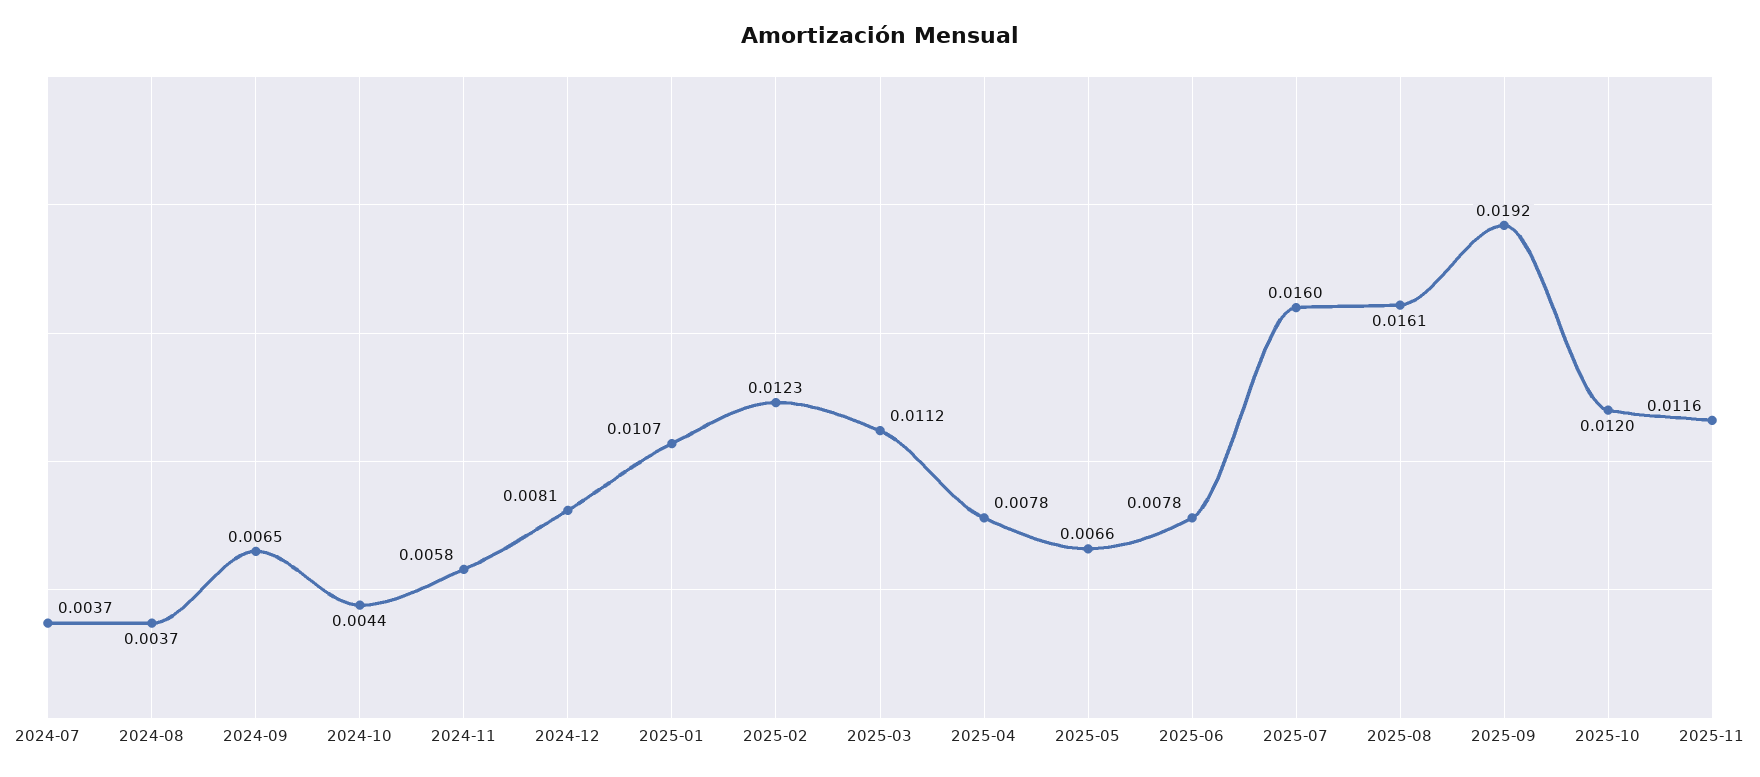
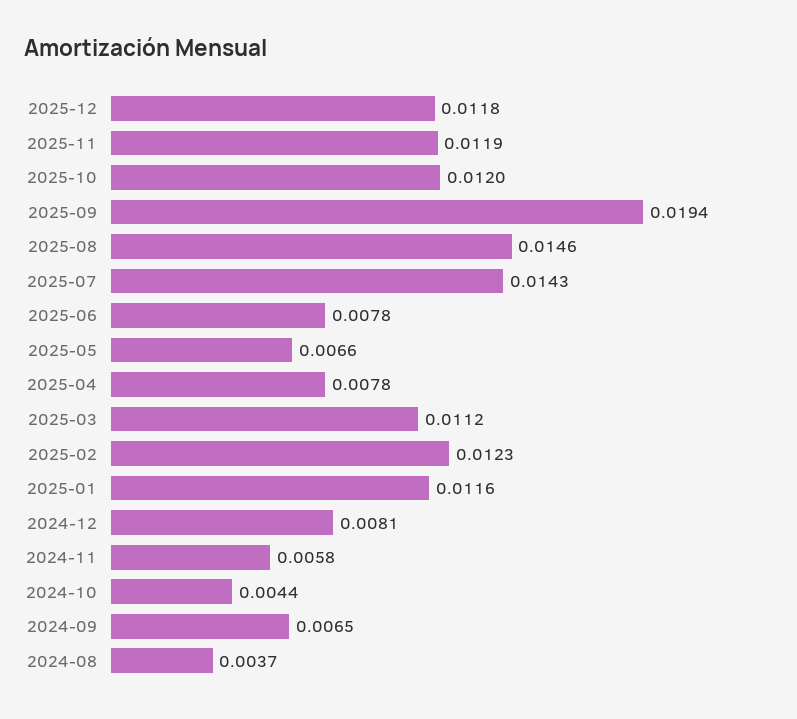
2024-07: 0.0037 -> none
2025-01: 0.0107 -> 0.0116
2025-07: 0.016 -> 0.0143
2025-08: 0.0161 -> 0.0146
2025-09: 0.0192 -> 0.0194
2025-11: 0.0116 -> 0.0119
2025-12: none -> 0.0118

